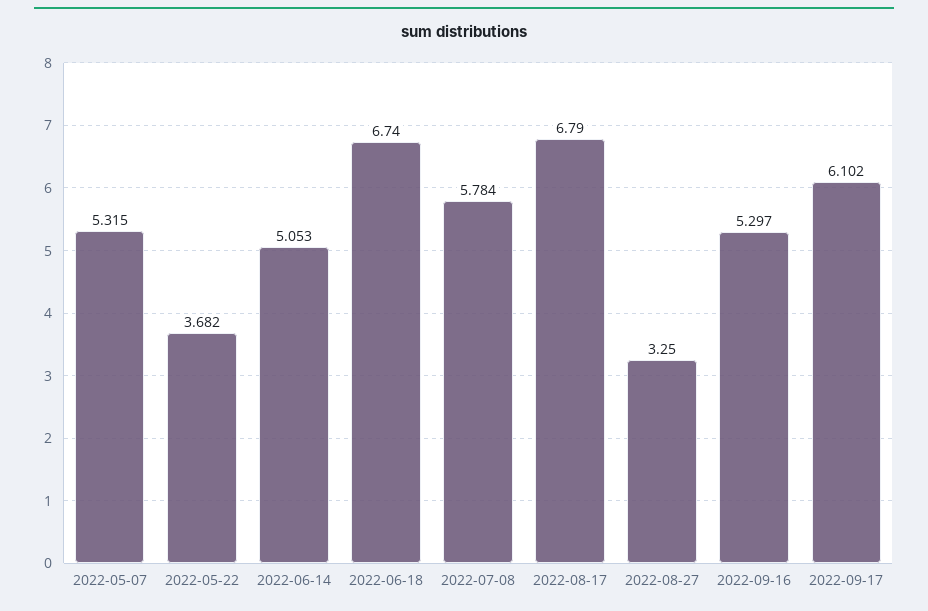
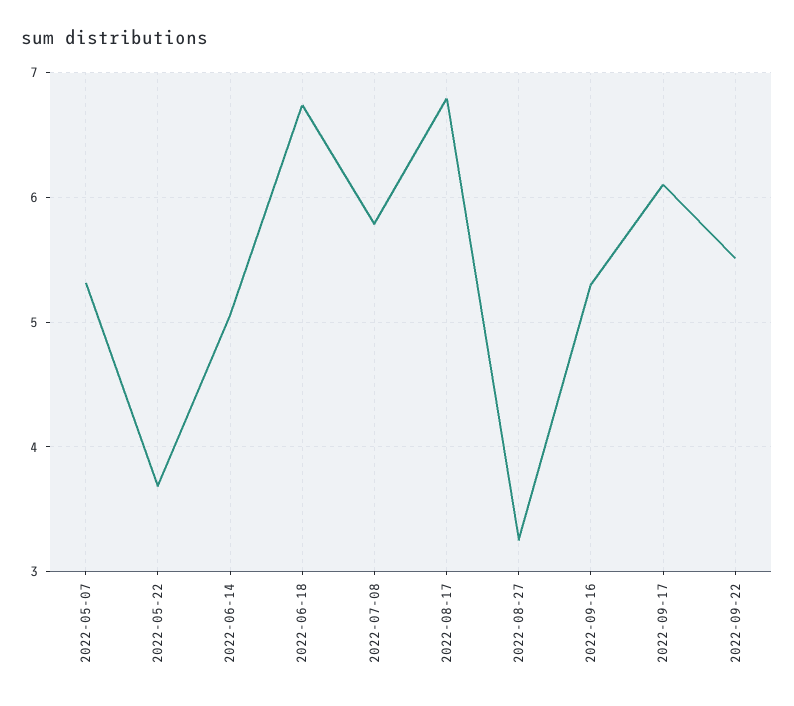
2022-09-22: none -> 5.5

